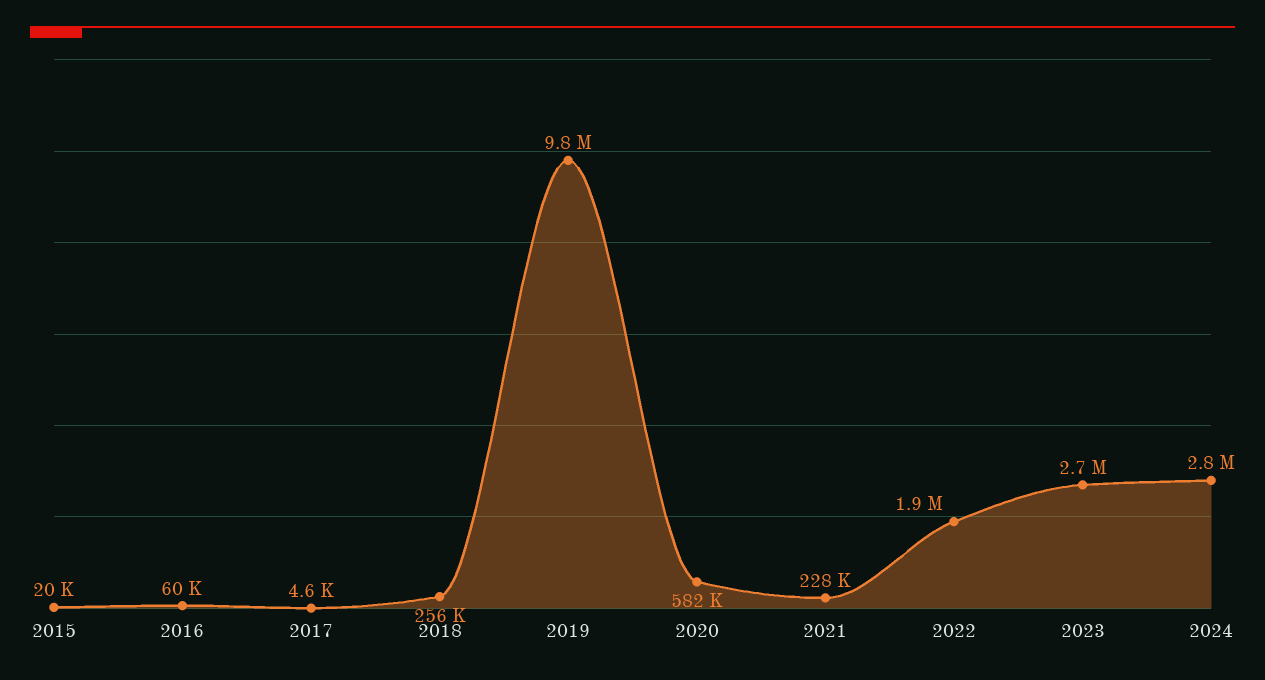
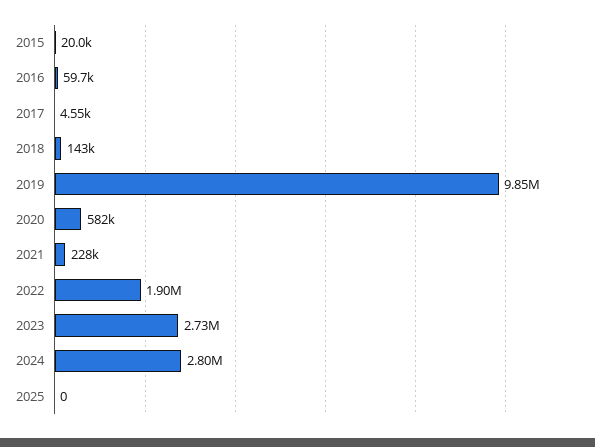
2018: 256000 -> 143000
2025: none -> 0

